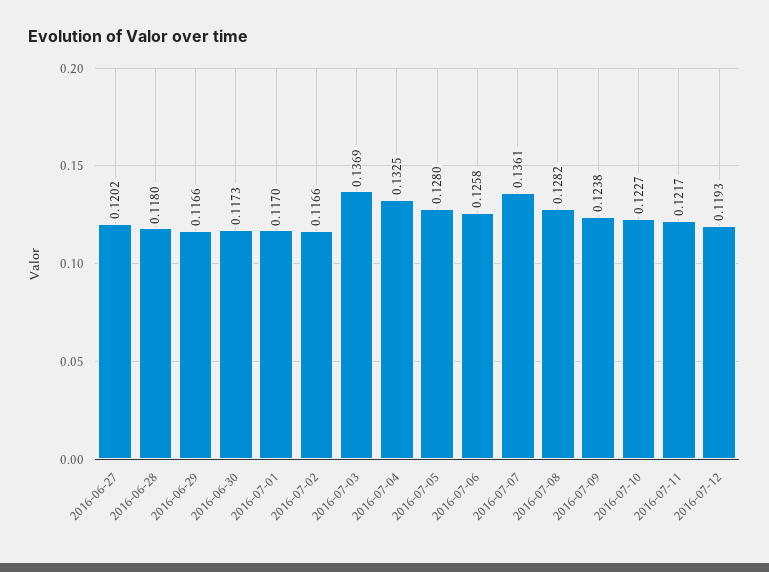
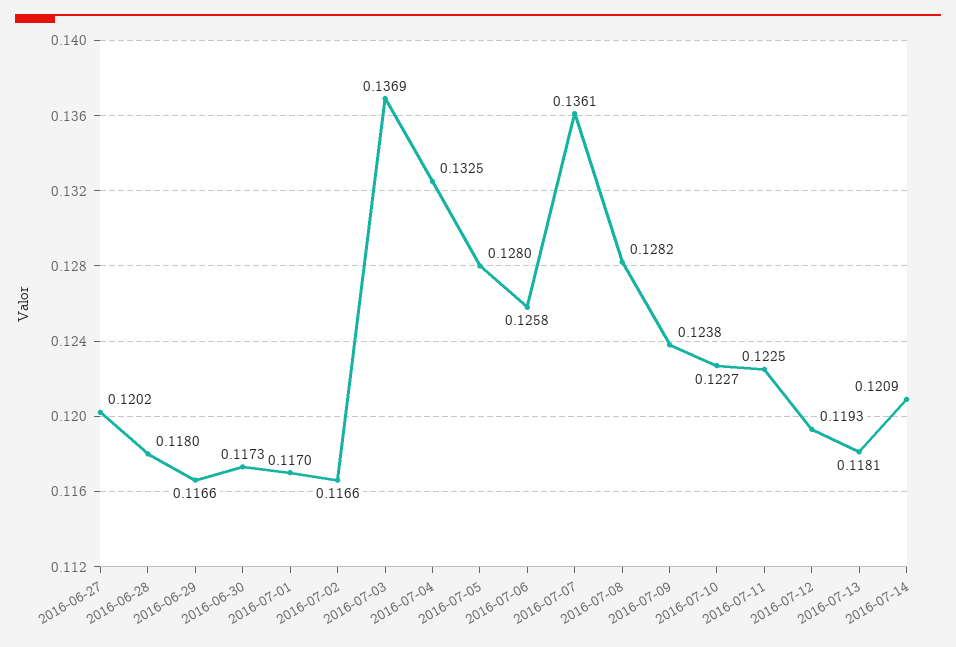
2016-07-11: 0.1217 -> 0.1225
2016-07-13: none -> 0.1181
2016-07-14: none -> 0.1209

